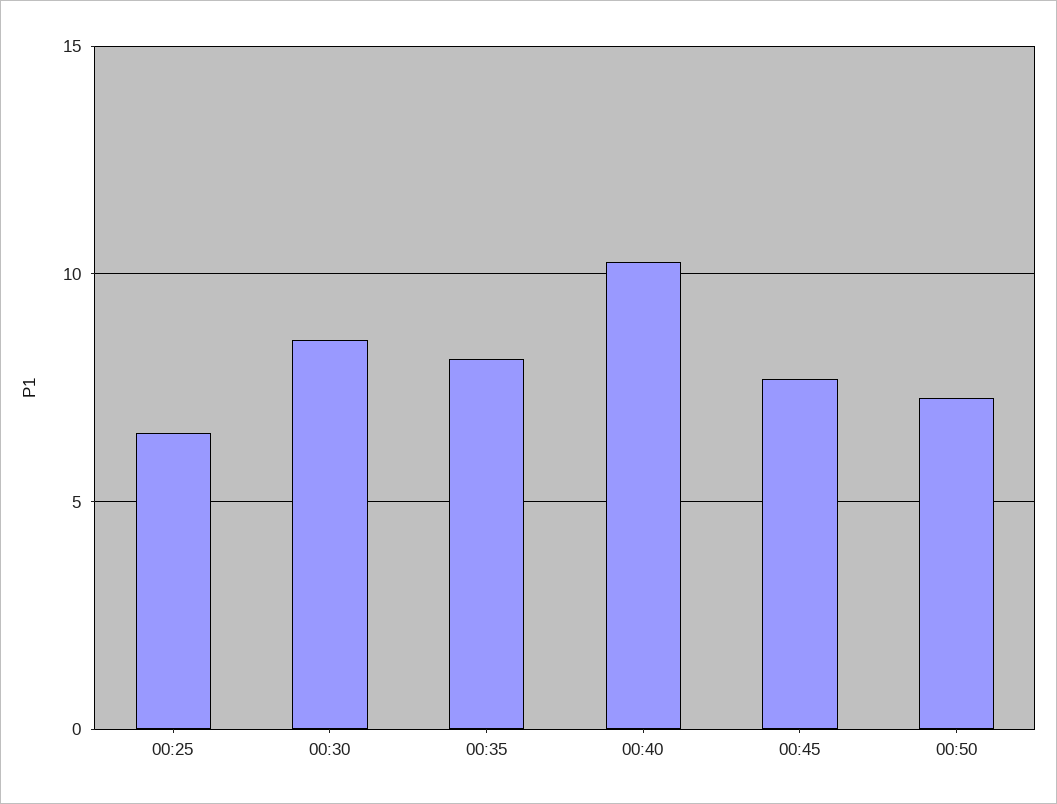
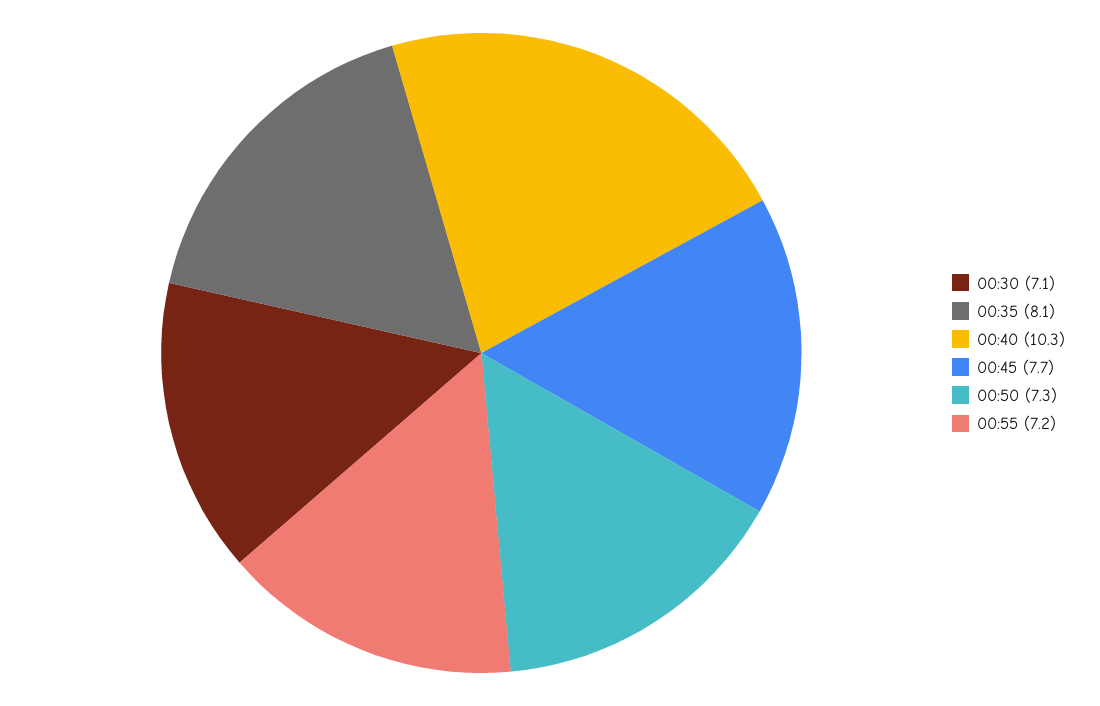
00:25: 6.5 -> none
00:30: 8.5 -> 7.1
00:55: none -> 7.2

